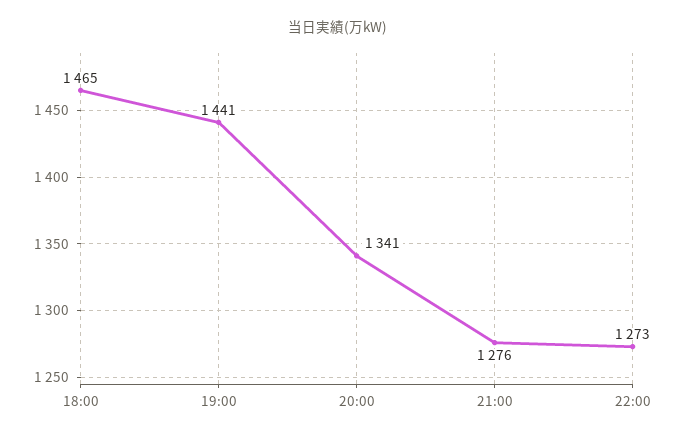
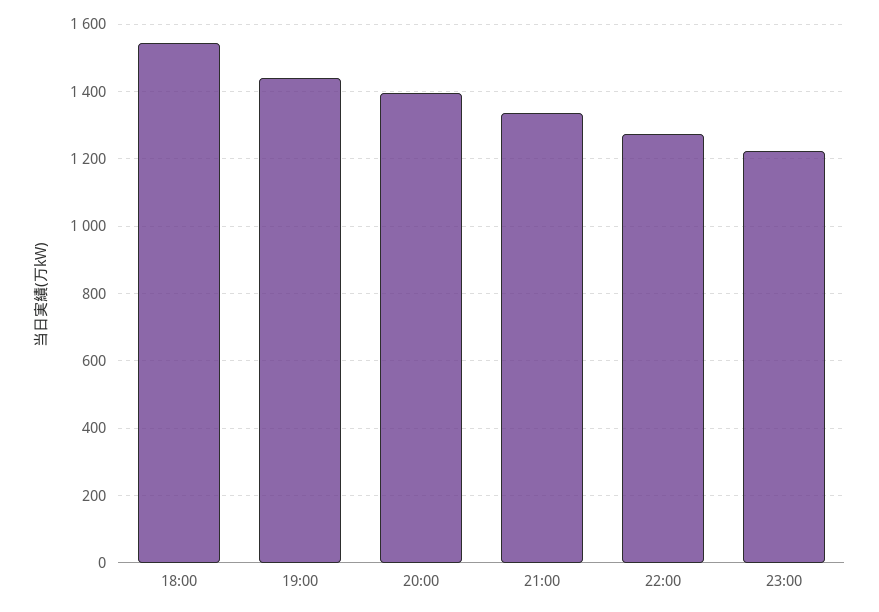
18:00: 1465 -> 1540
20:00: 1341 -> 1400
21:00: 1276 -> 1340
23:00: none -> 1220

